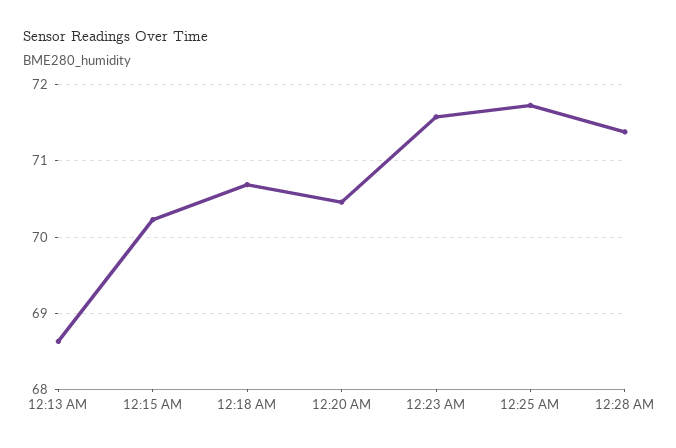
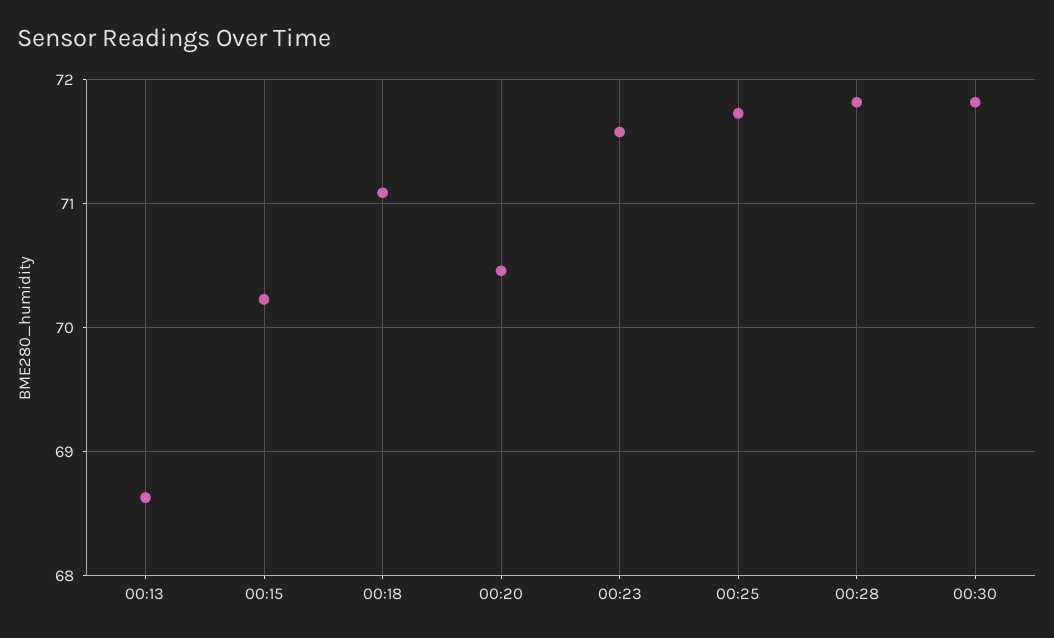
12:18 AM: 70.7 -> 71.1
12:28 AM: 71.4 -> 71.8
00:30: none -> 71.8

